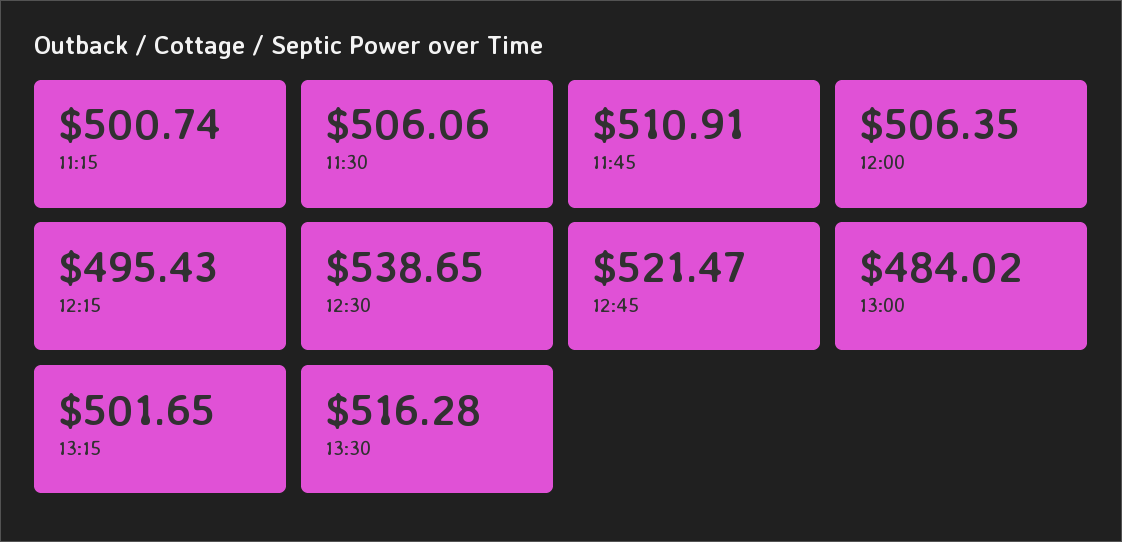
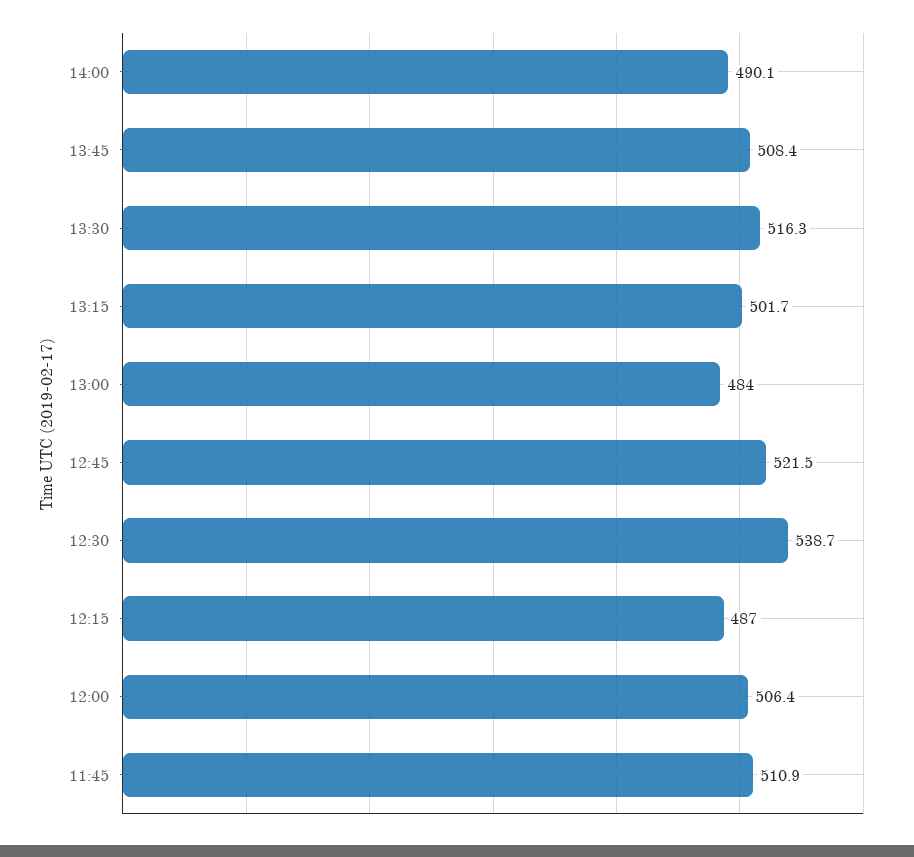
11:15: 500.74 -> none
11:30: 506.06 -> none
12:15: 495.43 -> 487
14:00: none -> 490.1
13:45: none -> 508.4

